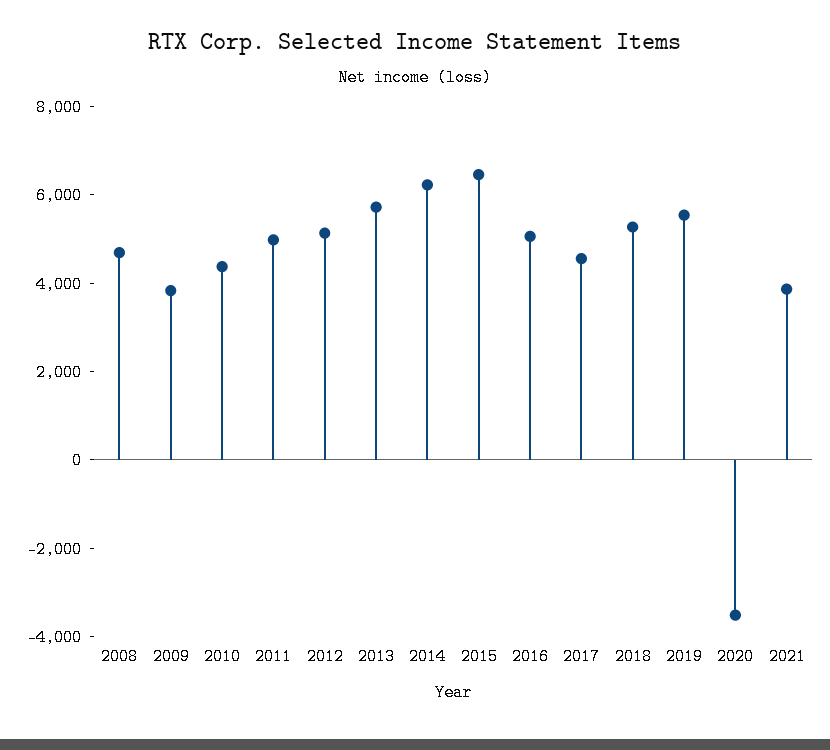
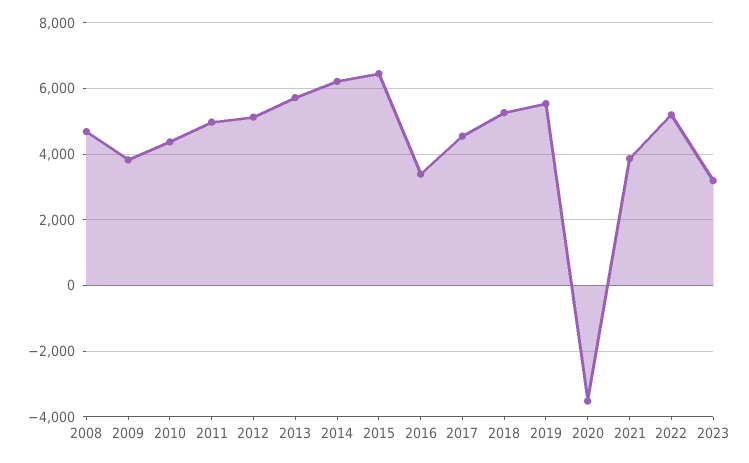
2016: 5000 -> 3400
2022: none -> 5200
2023: none -> 3200

